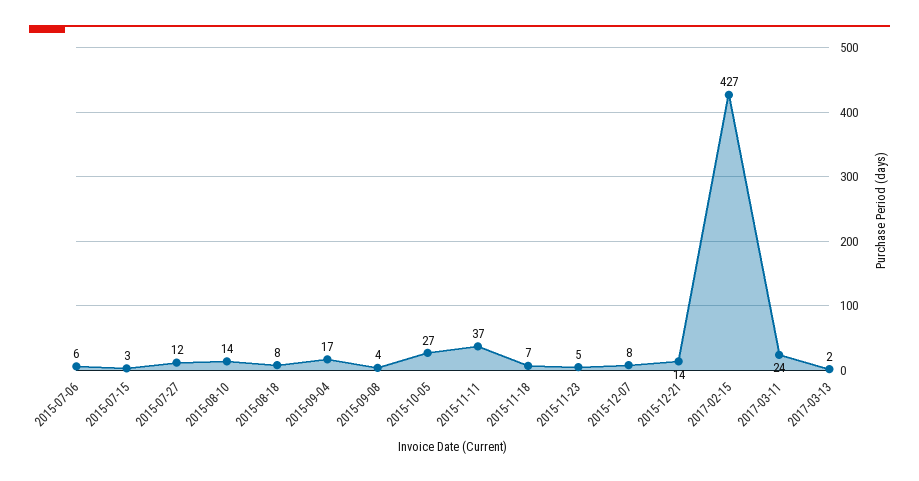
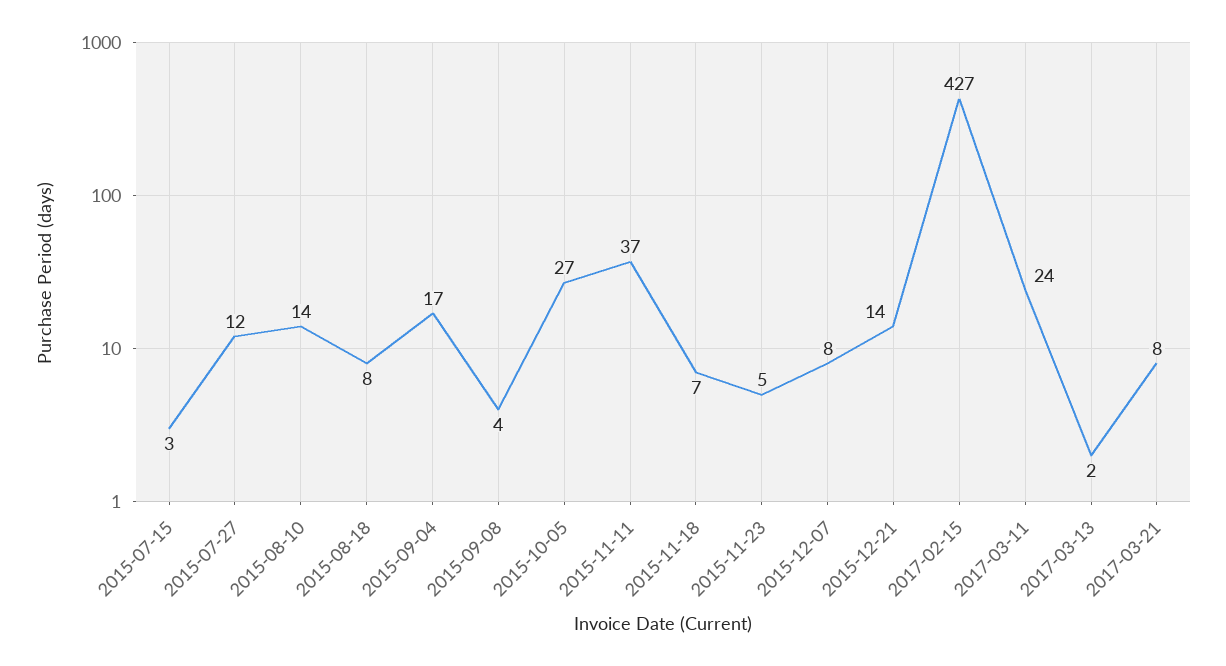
2015-07-06: 6 -> none
2017-03-21: none -> 8

